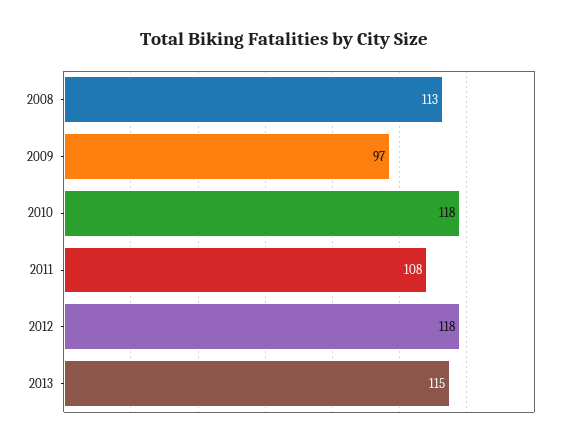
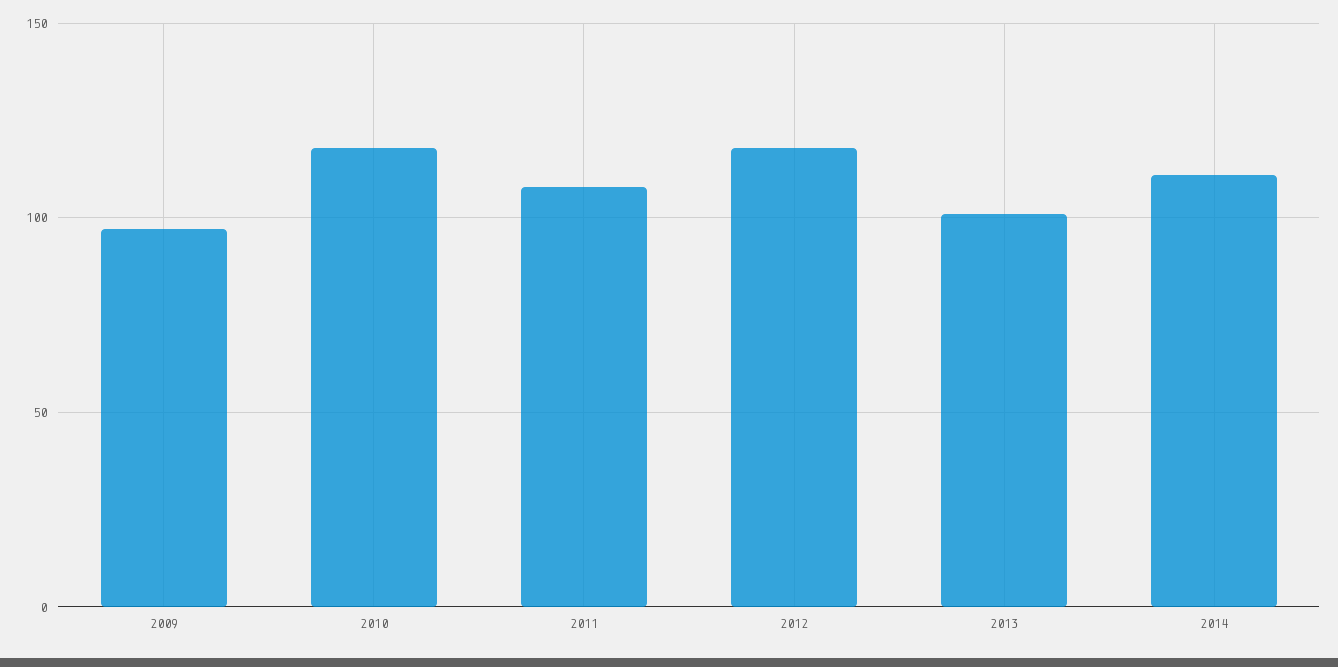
2008: 113 -> none
2013: 115 -> 100
2014: none -> 110

